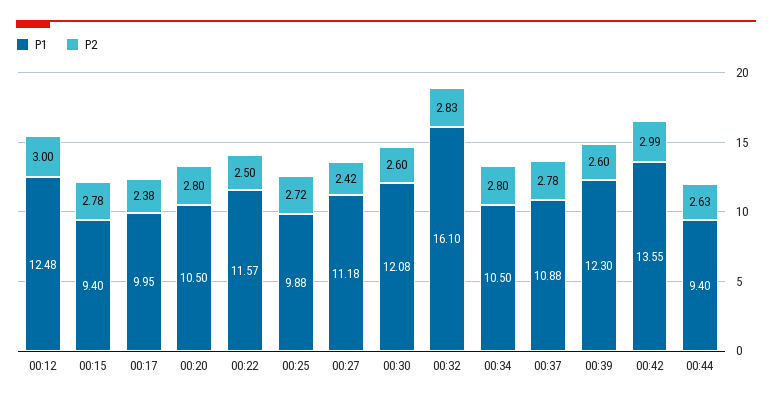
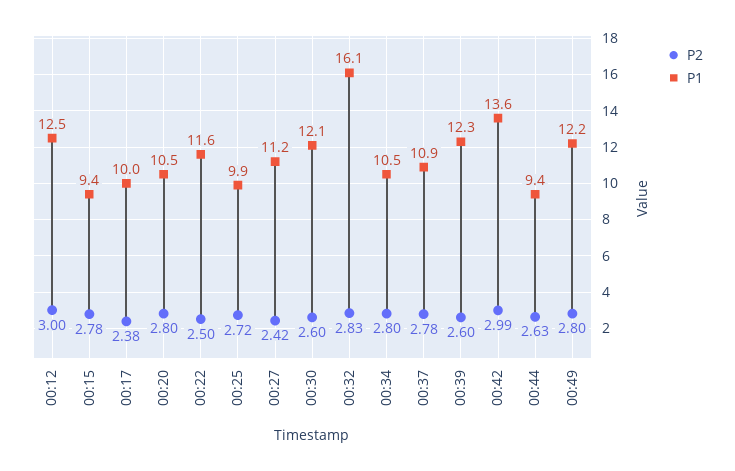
P2, 00:49: none -> 2.8
P1, 00:49: none -> 12.2

